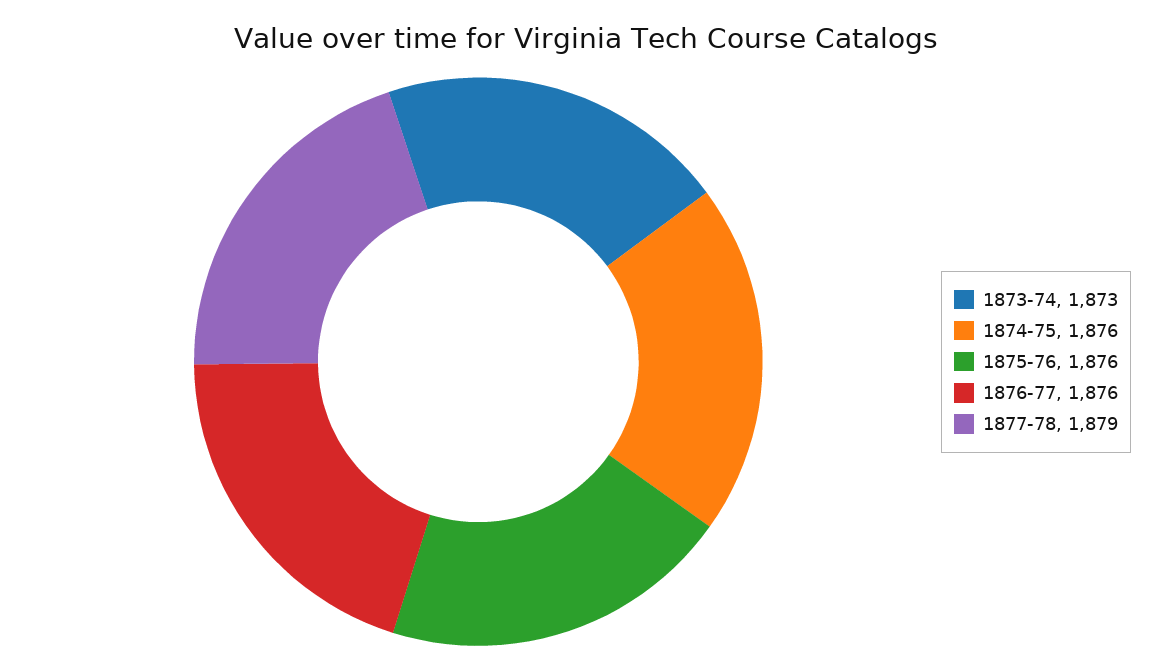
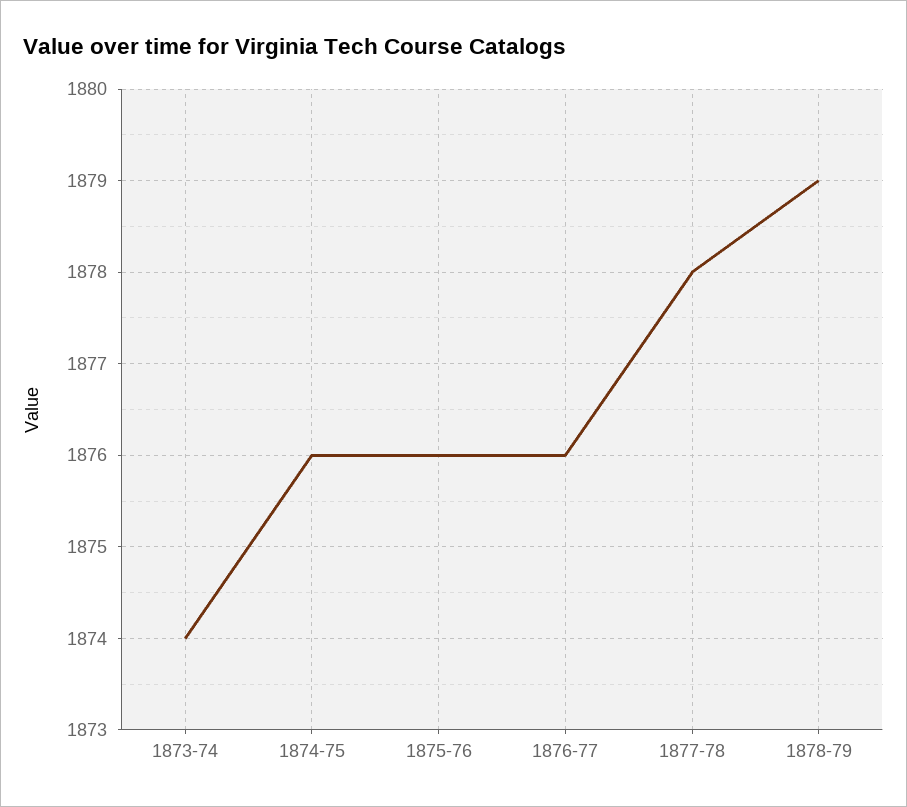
1873-74: 1873 -> 1874
1877-78: 1879 -> 1878
1878-79: none -> 1879

